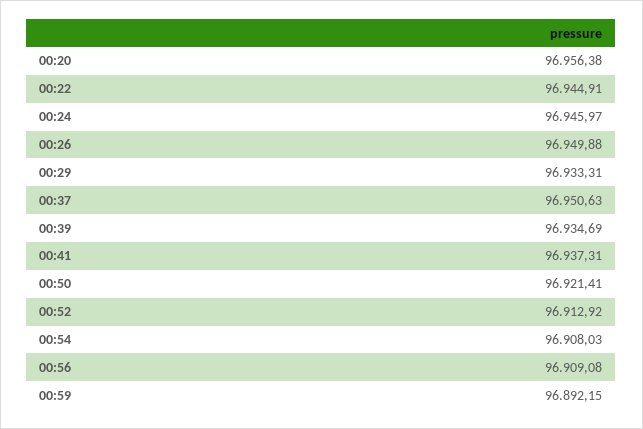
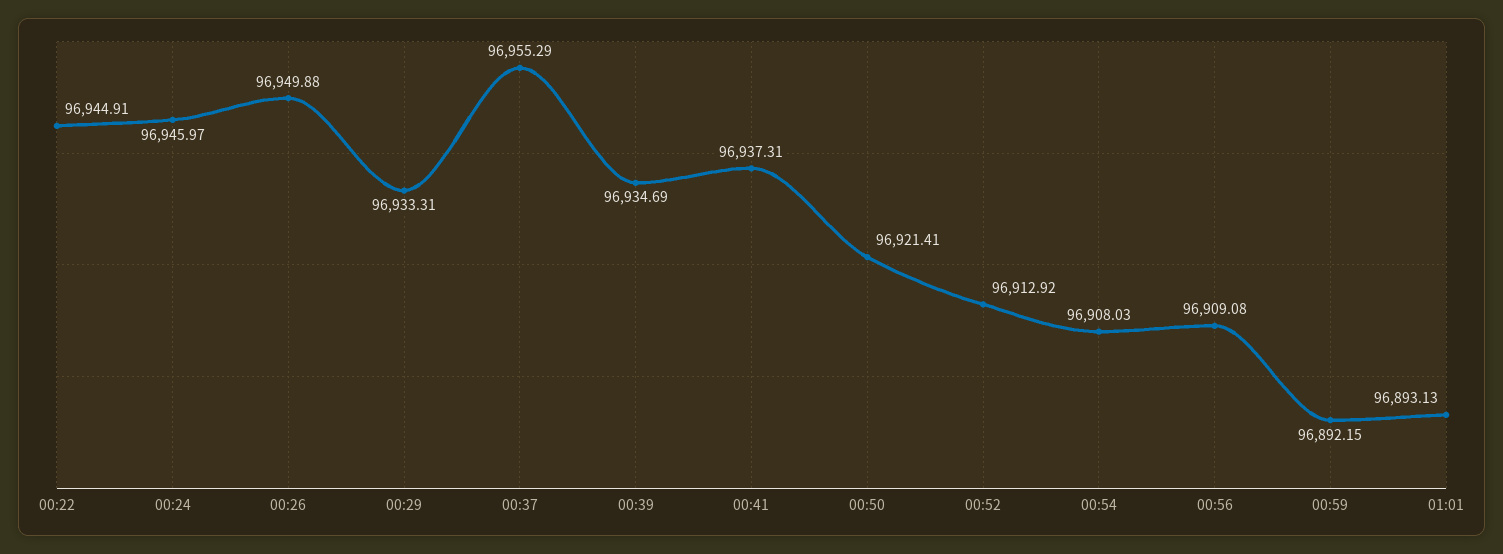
00:20: 96956.38 -> none
00:37: 96950.63 -> 96955.29
01:01: none -> 96893.13

